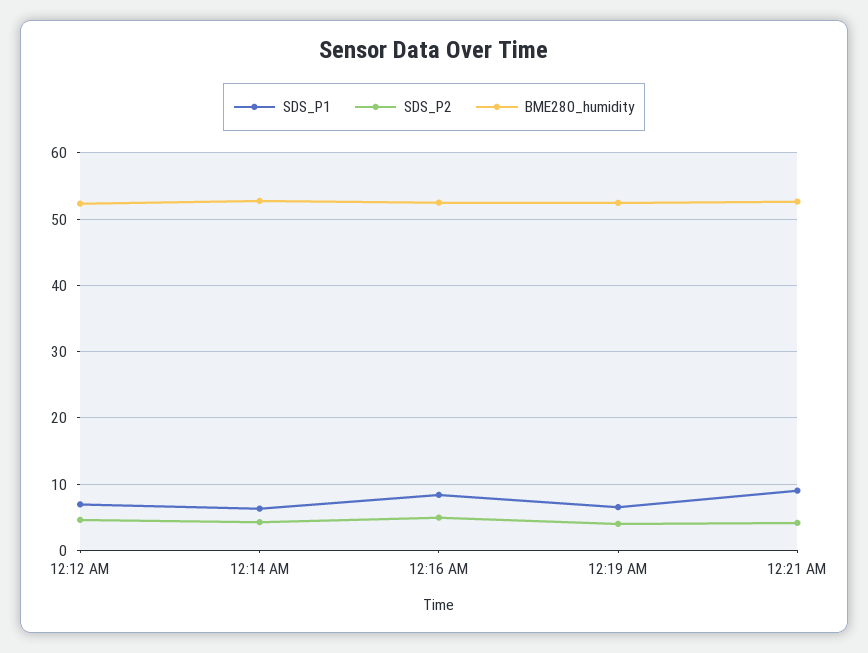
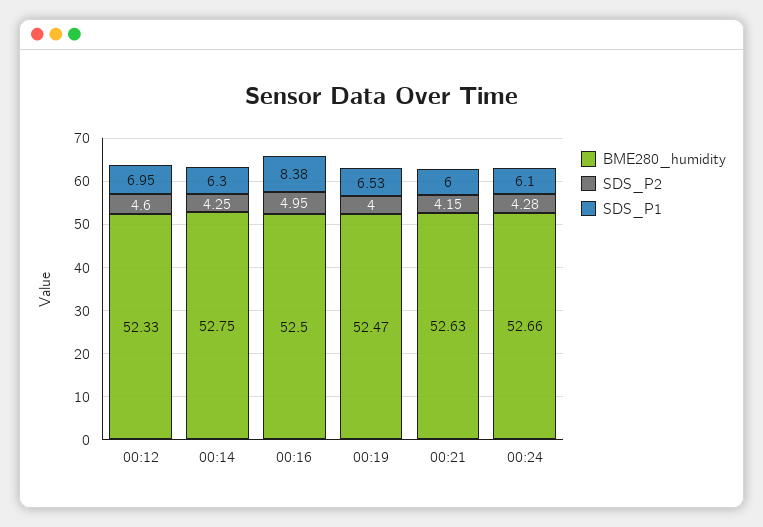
SDS_P1, 12:21 AM: 9 -> 6
BME280_humidity, 00:24: none -> 52.66
SDS_P2, 00:24: none -> 4.28
SDS_P1, 00:24: none -> 6.1

